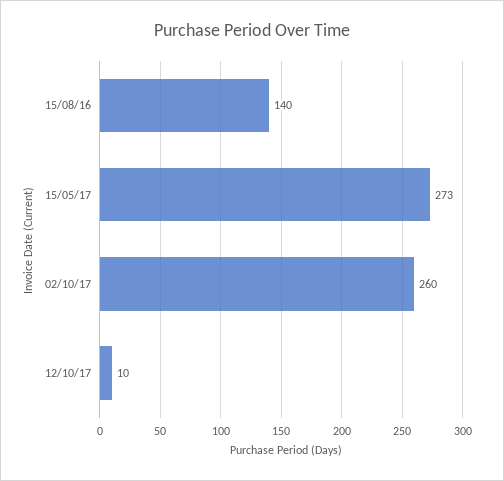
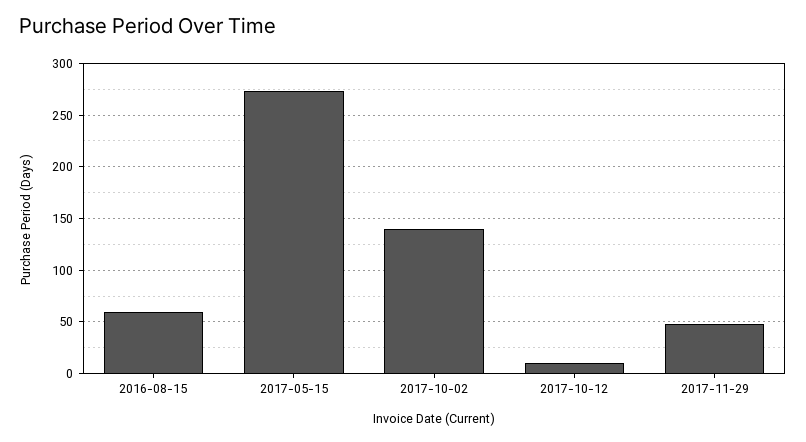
15/08/16: 140 -> 60
02/10/17: 260 -> 140
2017-11-29: none -> 50

